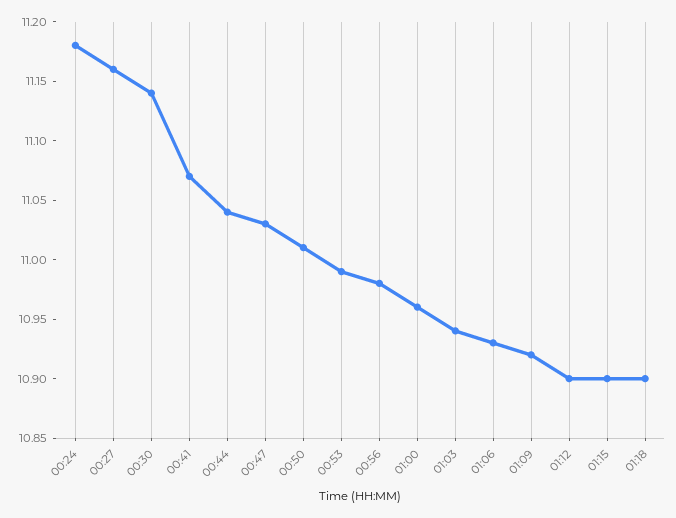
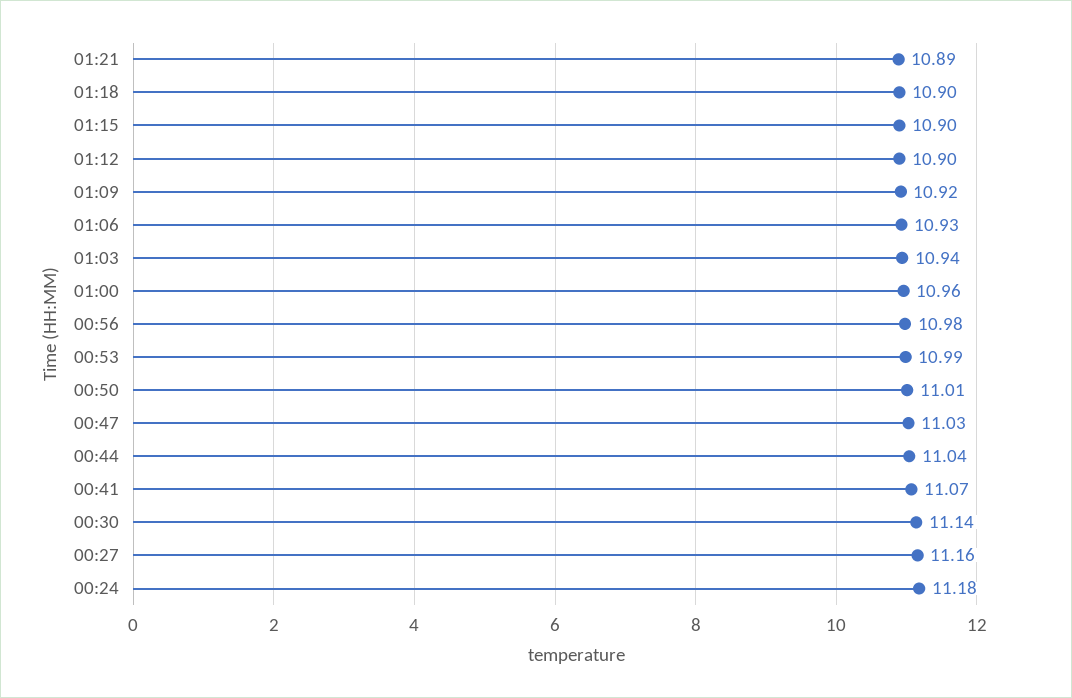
01:21: none -> 10.89

